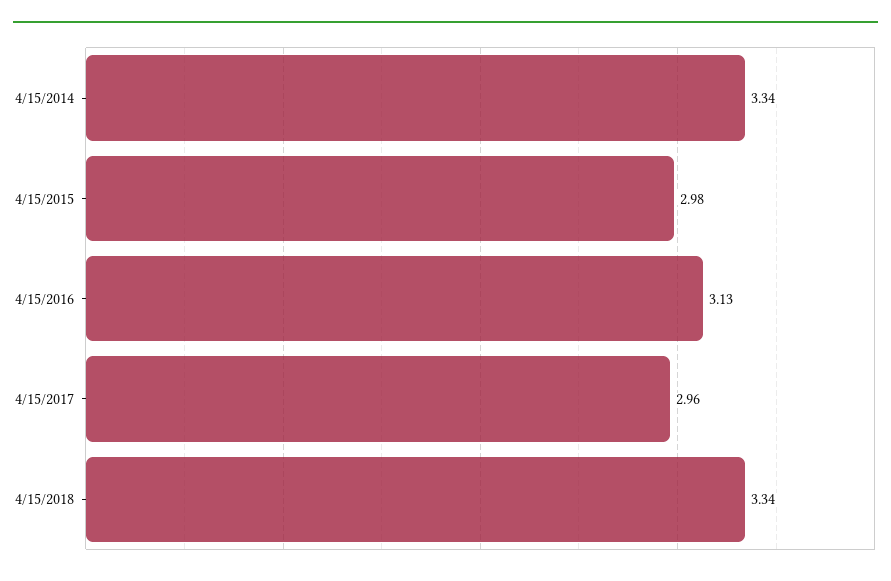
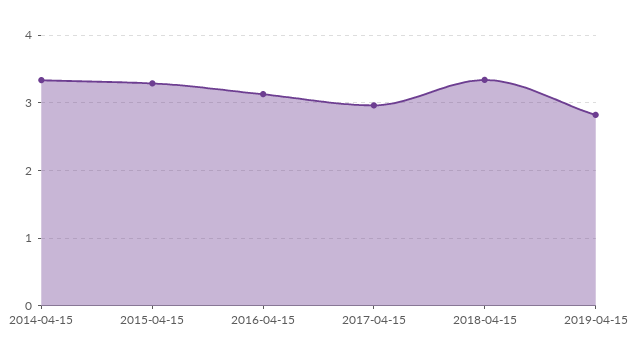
4/15/2015: 2.98 -> 3.3
2019-04-15: none -> 2.8

